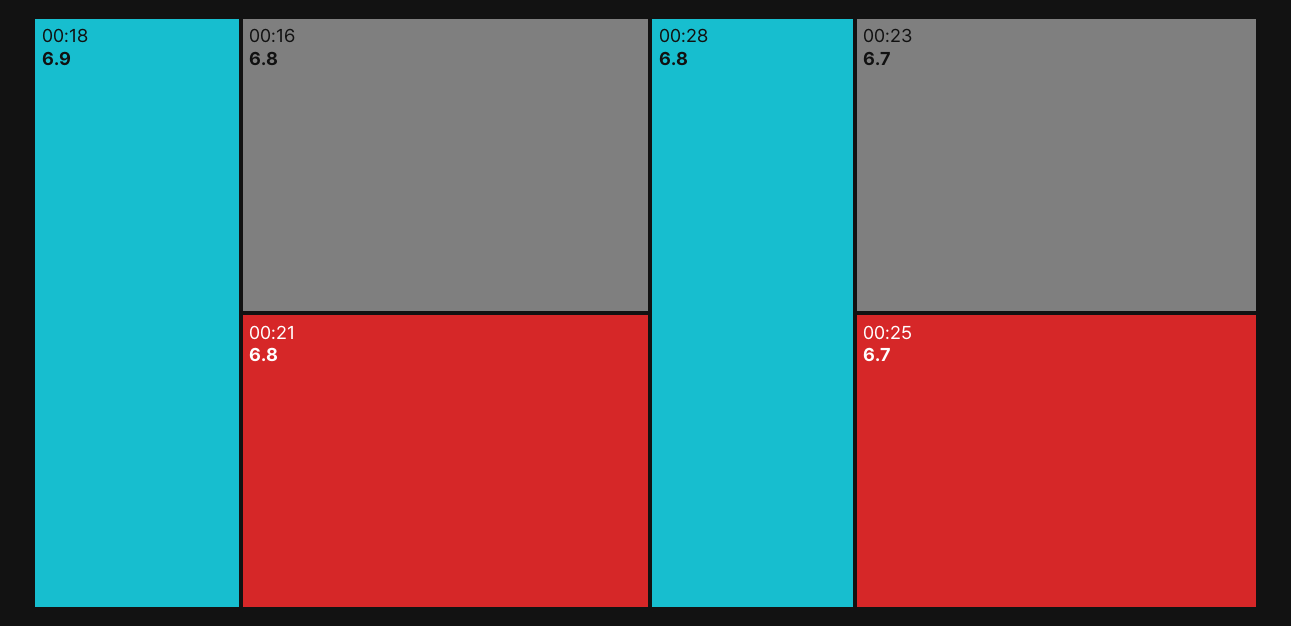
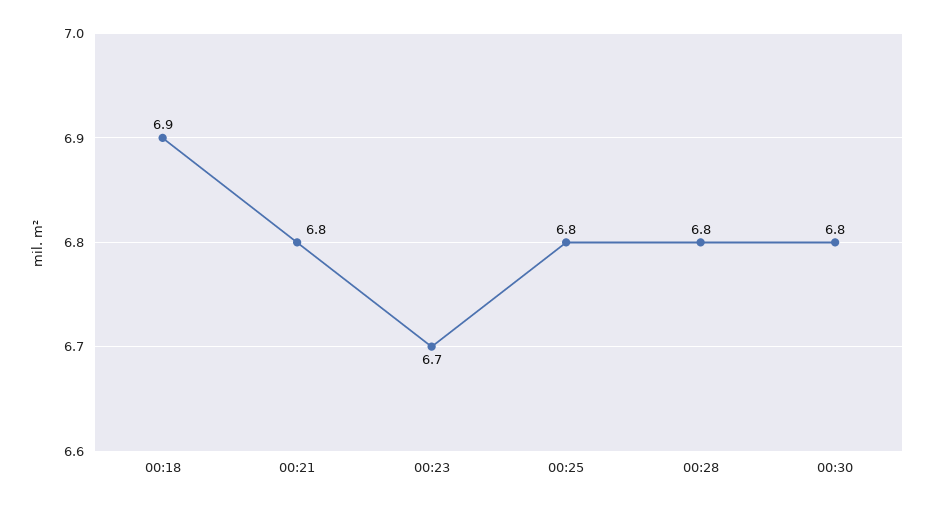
00:16: 6.8 -> none
00:25: 6.7 -> 6.8
00:30: none -> 6.8

